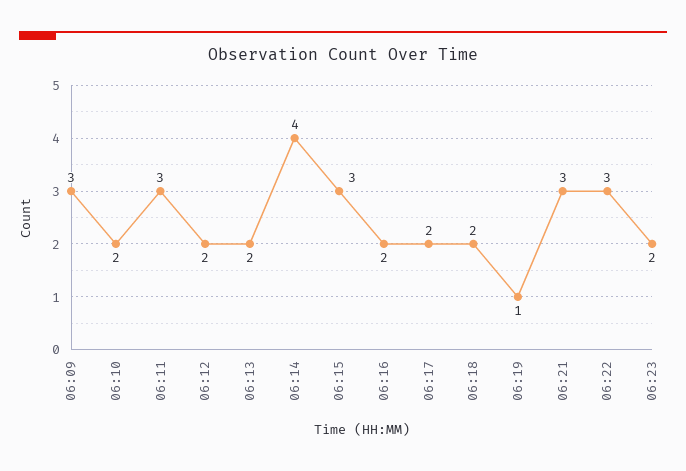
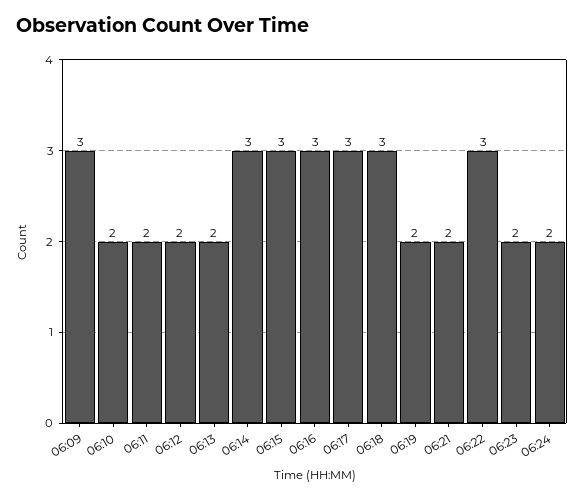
06:11: 3 -> 2
06:14: 4 -> 3
06:16: 2 -> 3
06:17: 2 -> 3
06:18: 2 -> 3
06:19: 1 -> 2
06:21: 3 -> 2
06:24: none -> 2

